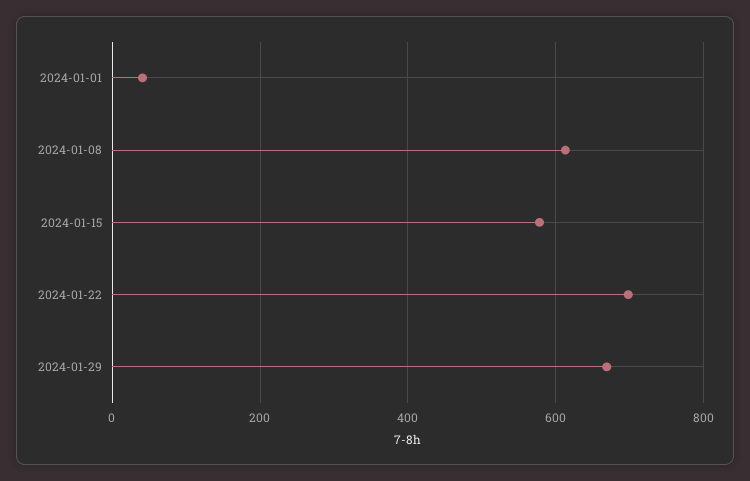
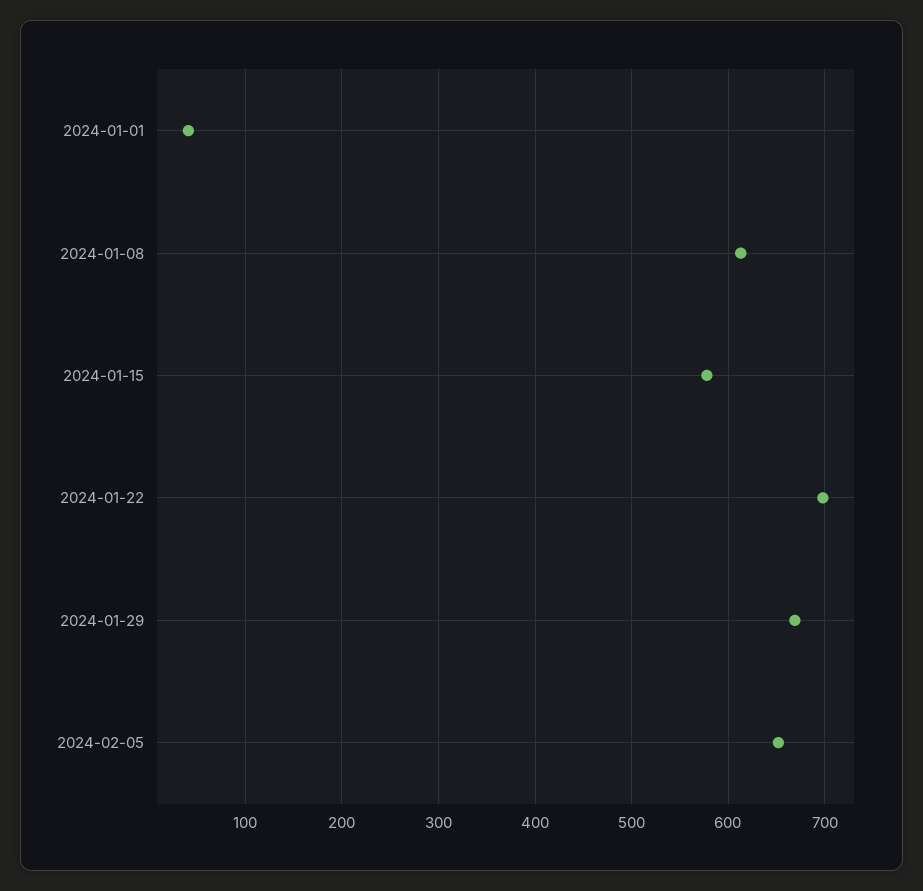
2024-02-05: none -> 650

